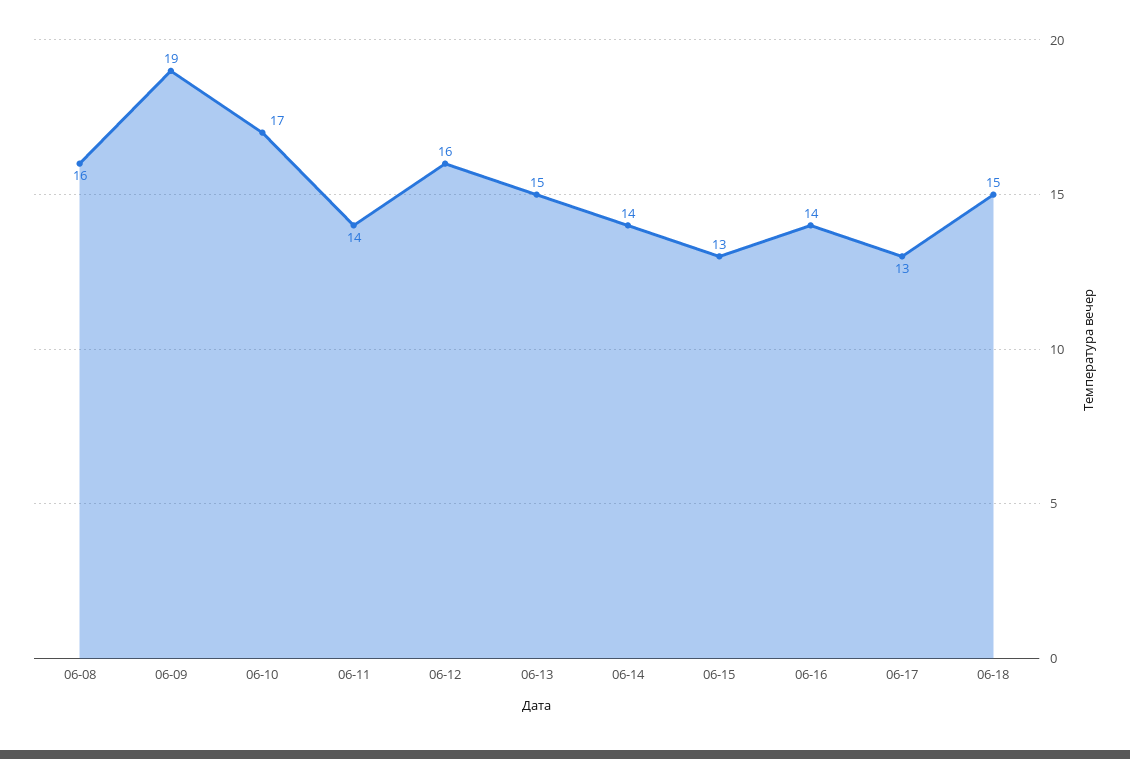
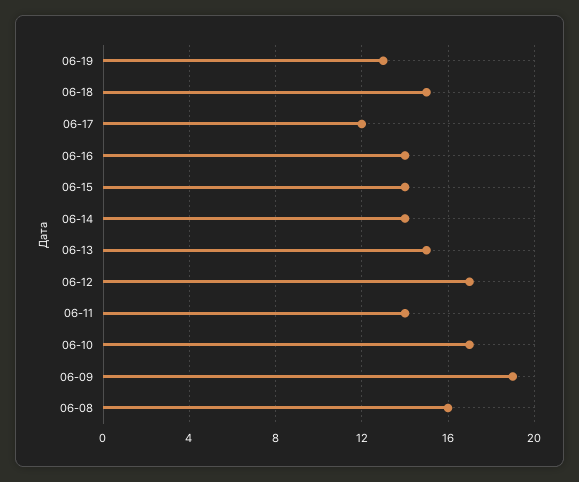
06-12: 16 -> 17
06-15: 13 -> 14
06-17: 13 -> 12
06-19: none -> 13

